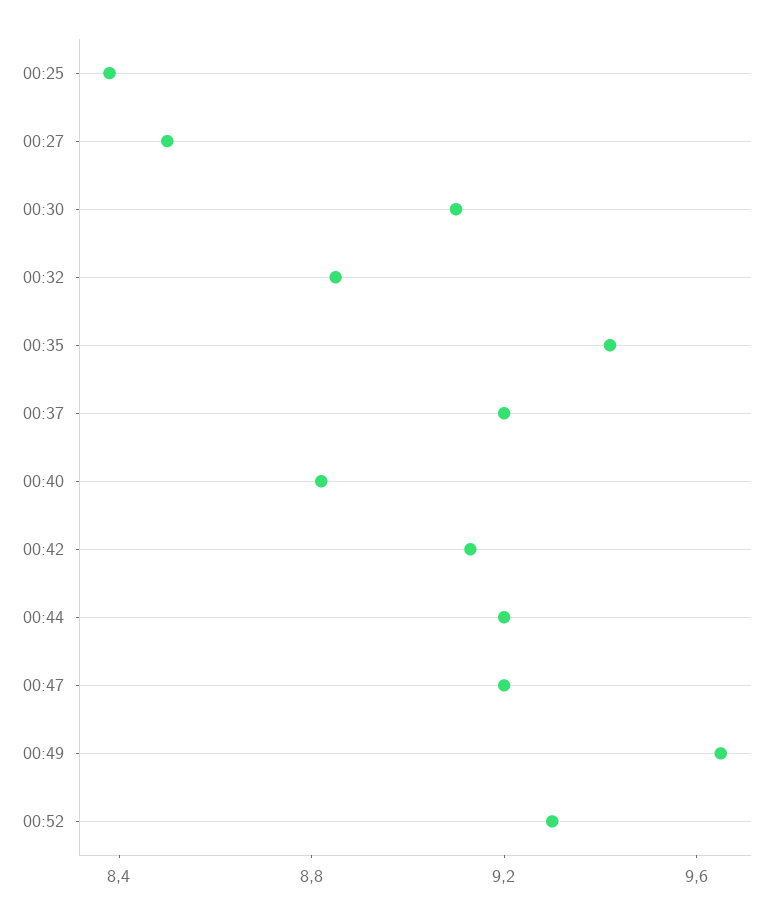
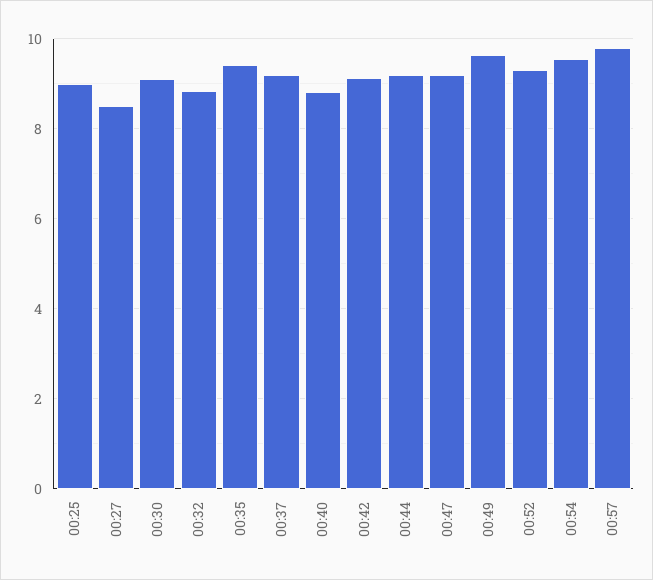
00:25: 8.4 -> 9
00:54: none -> 9.6
00:57: none -> 9.8

